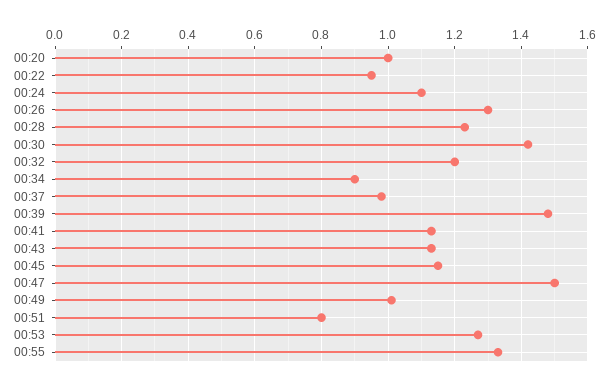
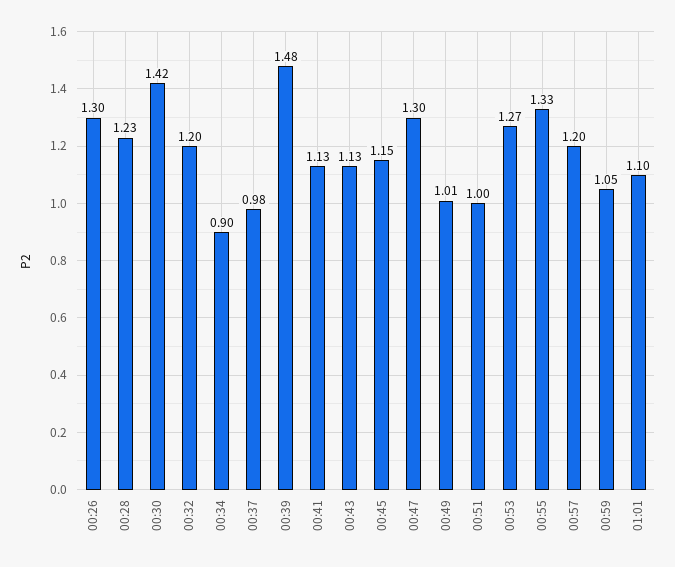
00:20: 1 -> none
00:22: 0.95 -> none
00:24: 1.1 -> none
00:47: 1.5 -> 1.3
00:51: 0.8 -> 1
00:57: none -> 1.2
00:59: none -> 1.05
01:01: none -> 1.1

